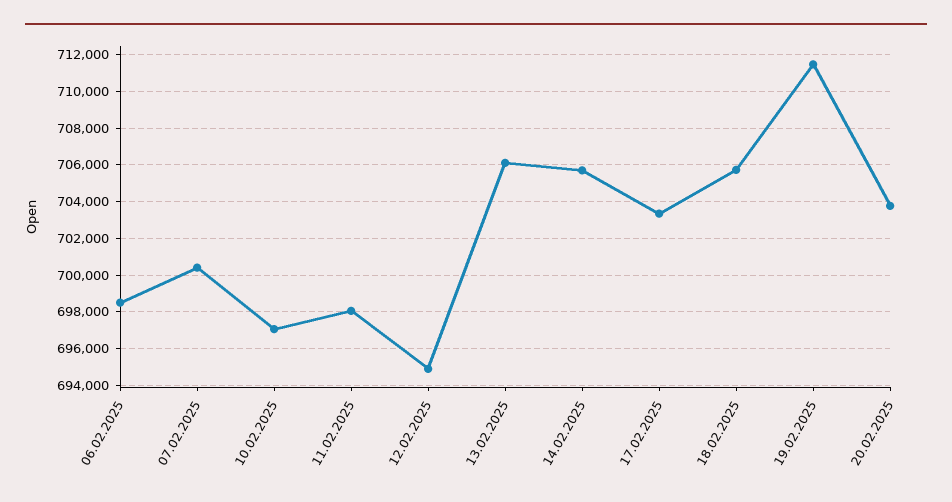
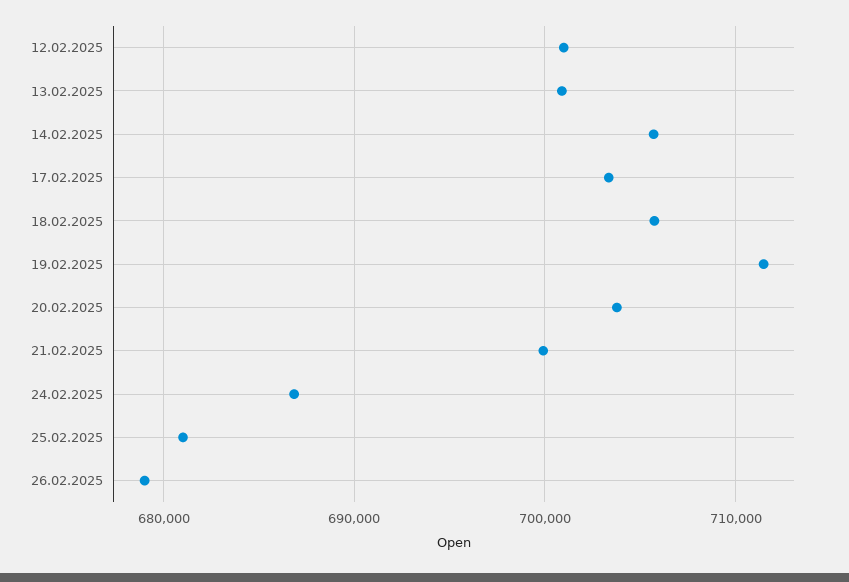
06.02.2025: 698500 -> none
07.02.2025: 700500 -> none
10.02.2025: 697000 -> none
11.02.2025: 698000 -> none
12.02.2025: 695000 -> 701000
13.02.2025: 706000 -> 701000
21.02.2025: none -> 700000
24.02.2025: none -> 687000
25.02.2025: none -> 681000
26.02.2025: none -> 679000

